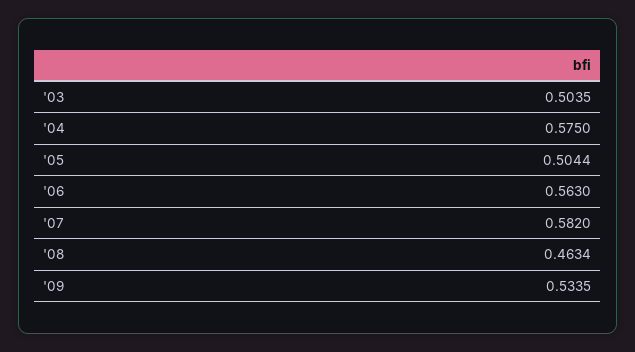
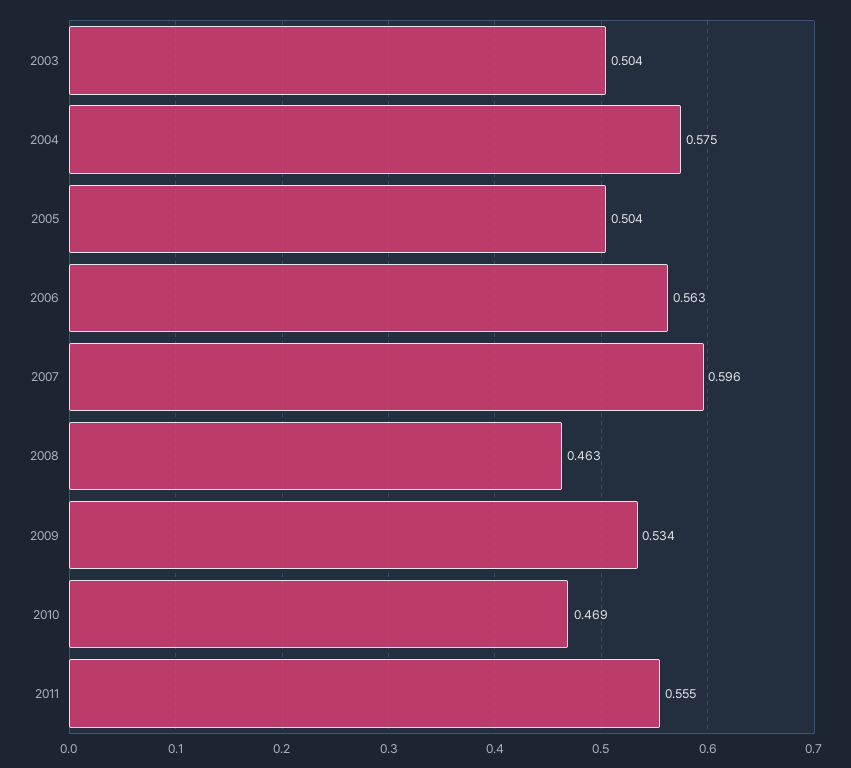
'07: 0.582 -> 0.596
2010: none -> 0.469
2011: none -> 0.555

